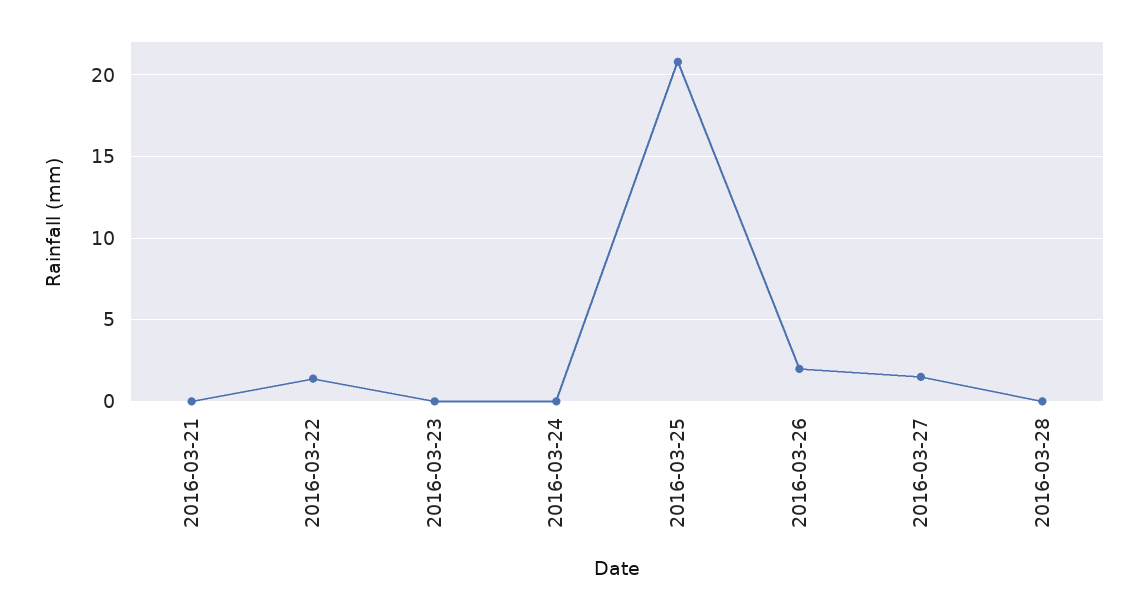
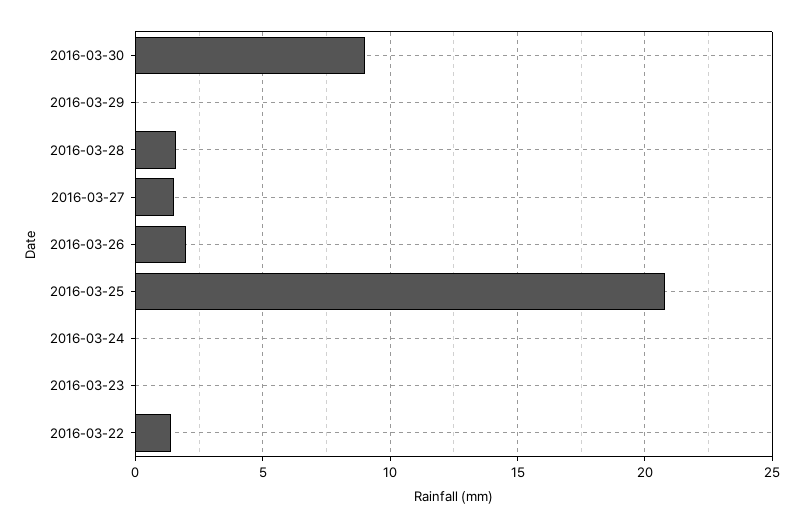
2016-03-21: 0 -> none
2016-03-28: 0 -> 1.5
2016-03-30: none -> 9
2016-03-29: none -> 0

